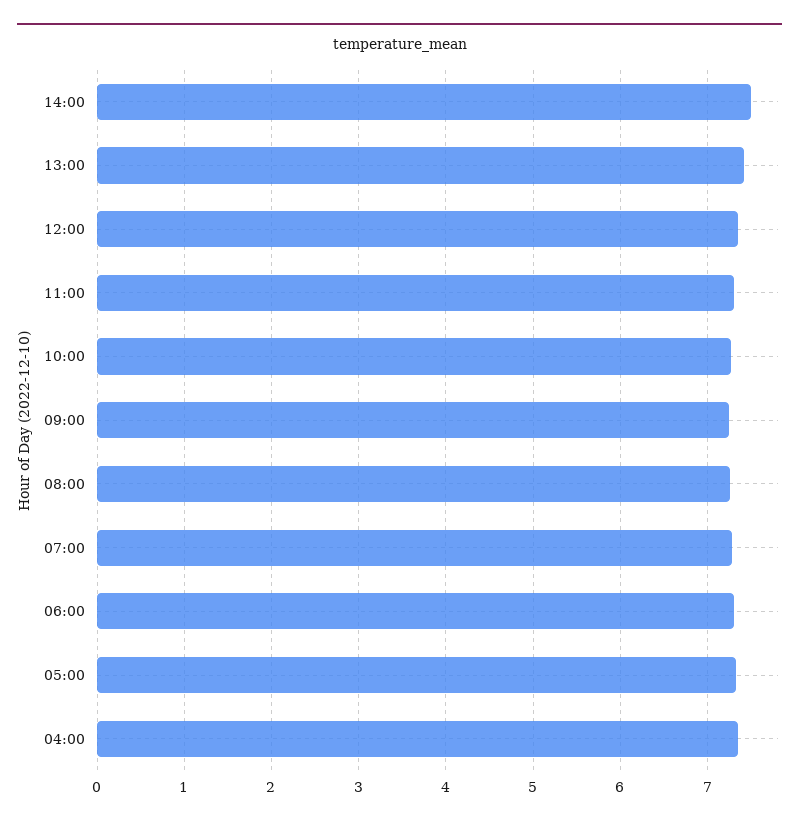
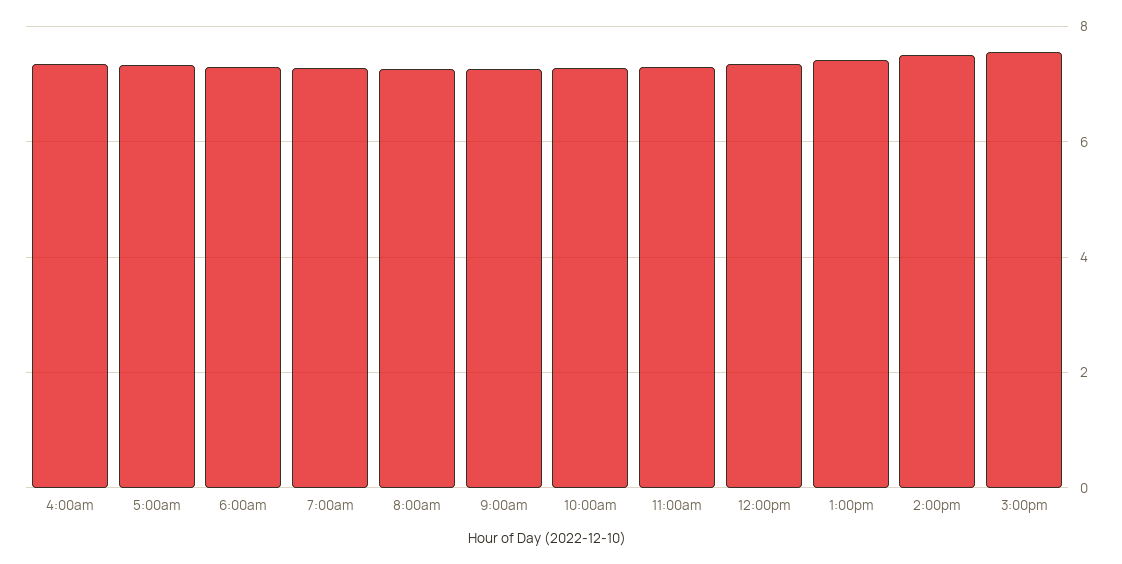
3:00pm: none -> 7.6

